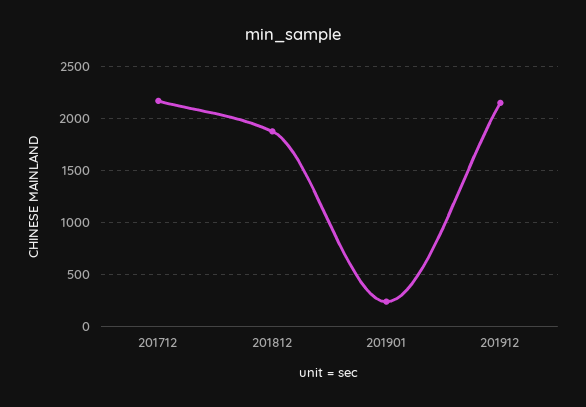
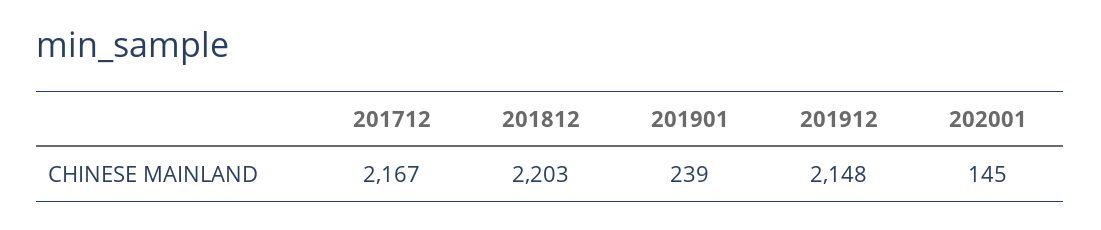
201812: 1900 -> 2203
202001: none -> 145

